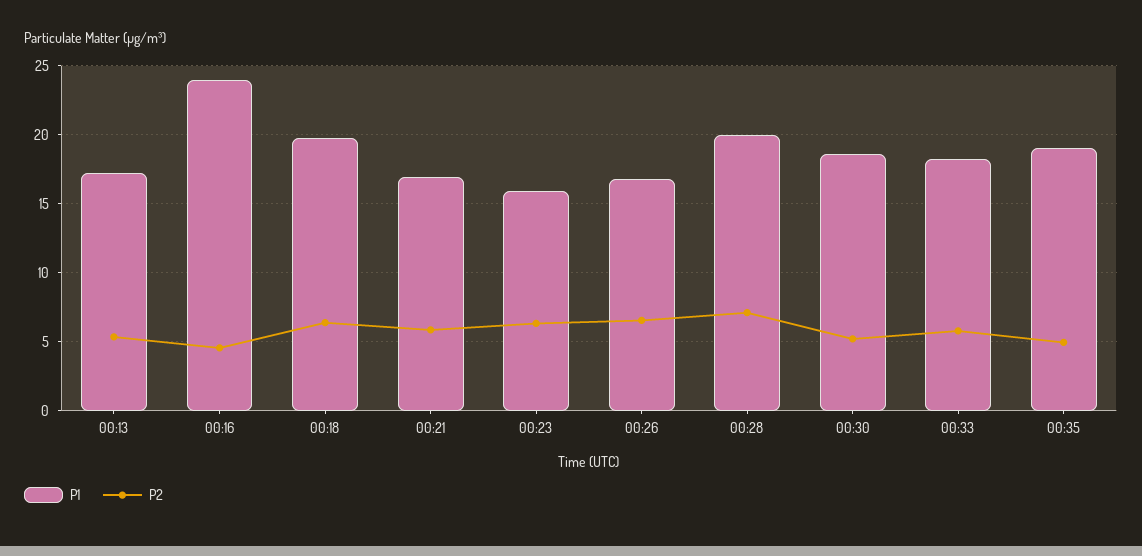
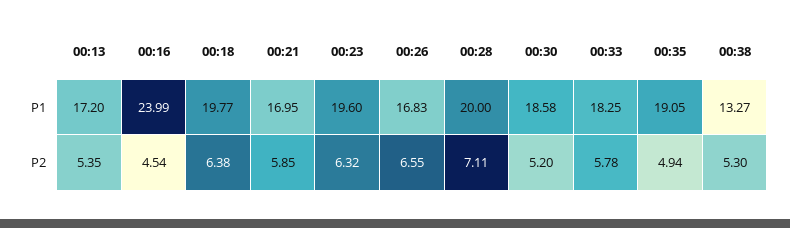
P1, 00:23: 16 -> 19.6
P1, 00:38: none -> 13.27
P2, 00:38: none -> 5.3

